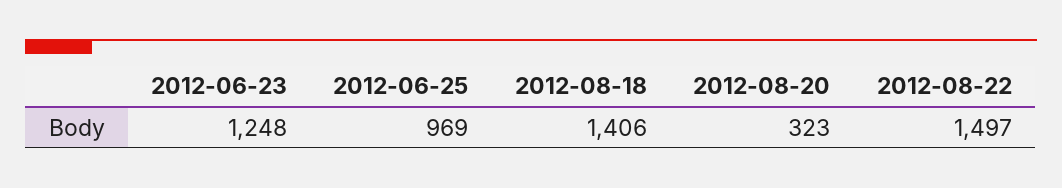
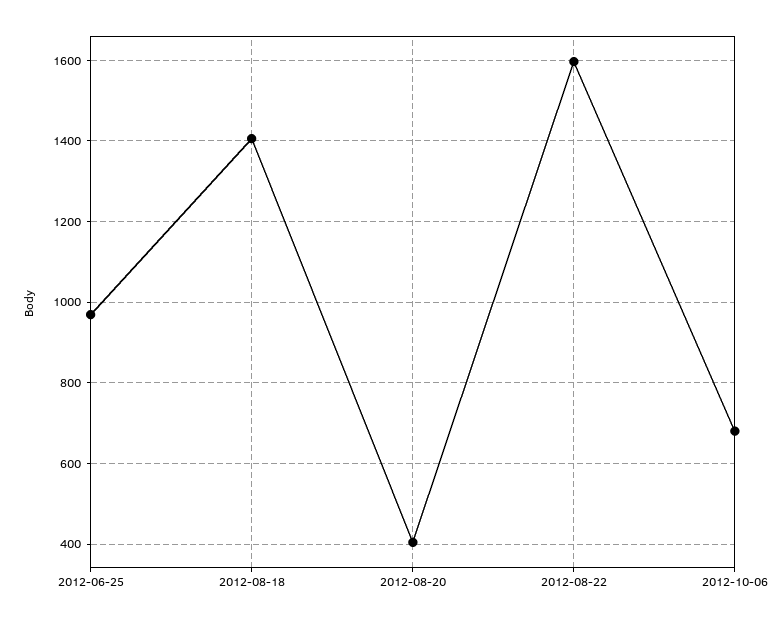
2012-06-23: 1248 -> none
2012-08-20: 323 -> 400
2012-08-22: 1497 -> 1600
2012-10-06: none -> 680

